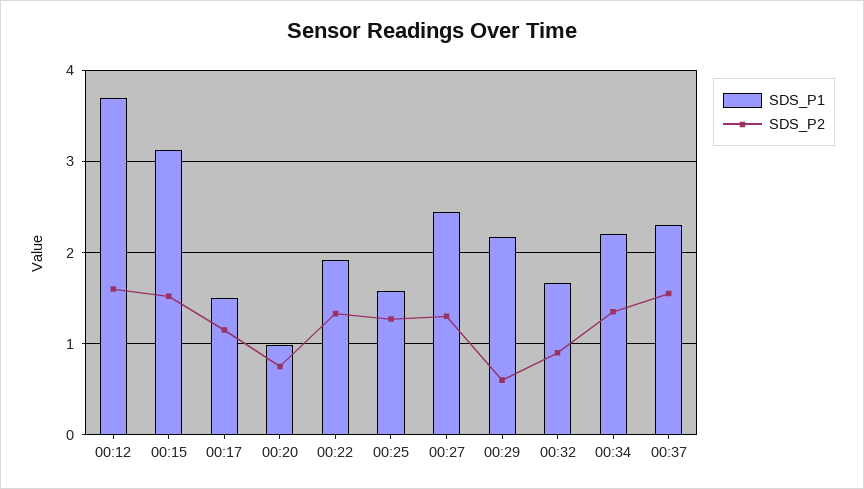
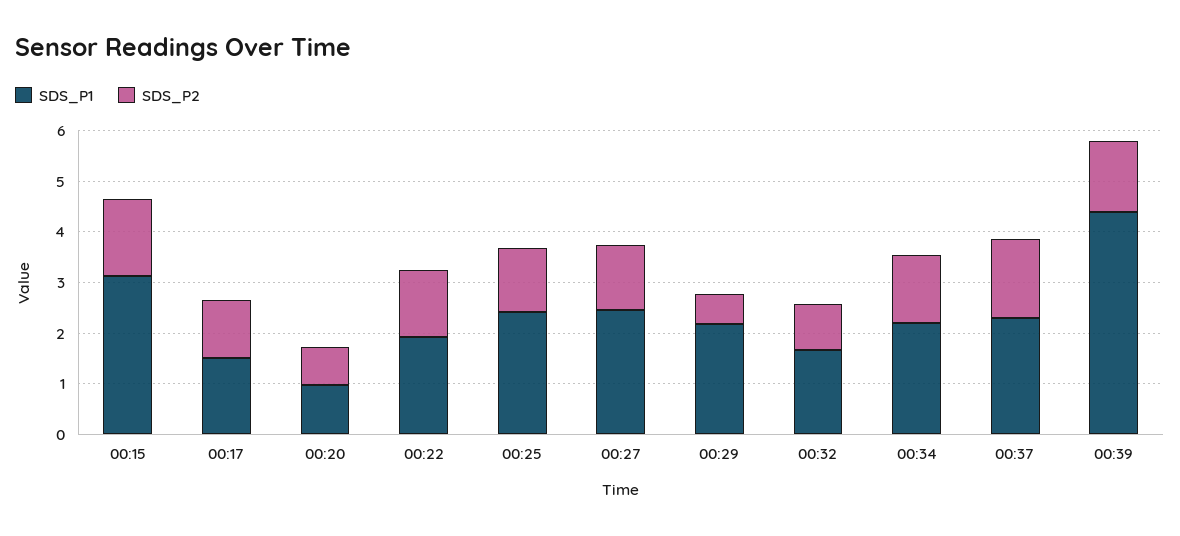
SDS_P1, 00:12: 3.7 -> none
SDS_P2, 00:12: 1.6 -> none
SDS_P1, 00:25: 1.6 -> 2.4
SDS_P1, 00:39: none -> 4.4
SDS_P2, 00:39: none -> 1.4

